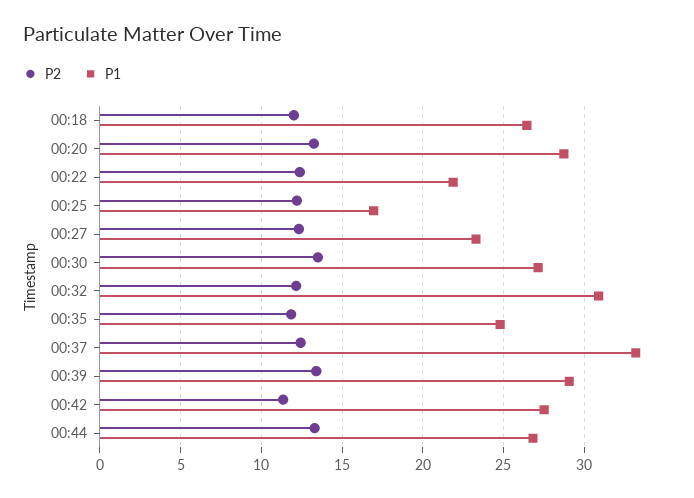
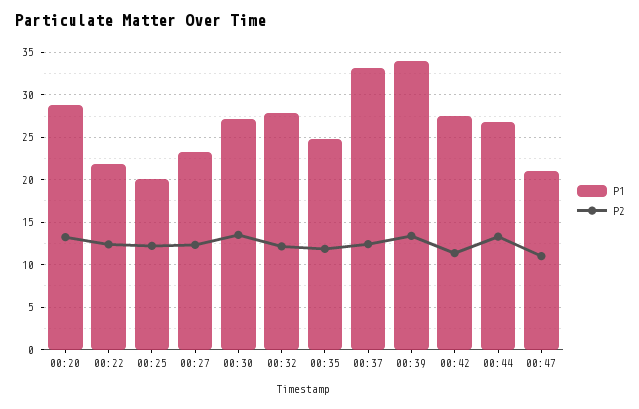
P2, 00:18: 12 -> none
P1, 00:18: 26.5 -> none
P1, 00:25: 17 -> 20
P1, 00:32: 31 -> 28
P1, 00:39: 29 -> 34
P1, 00:47: none -> 21
P2, 00:47: none -> 11

